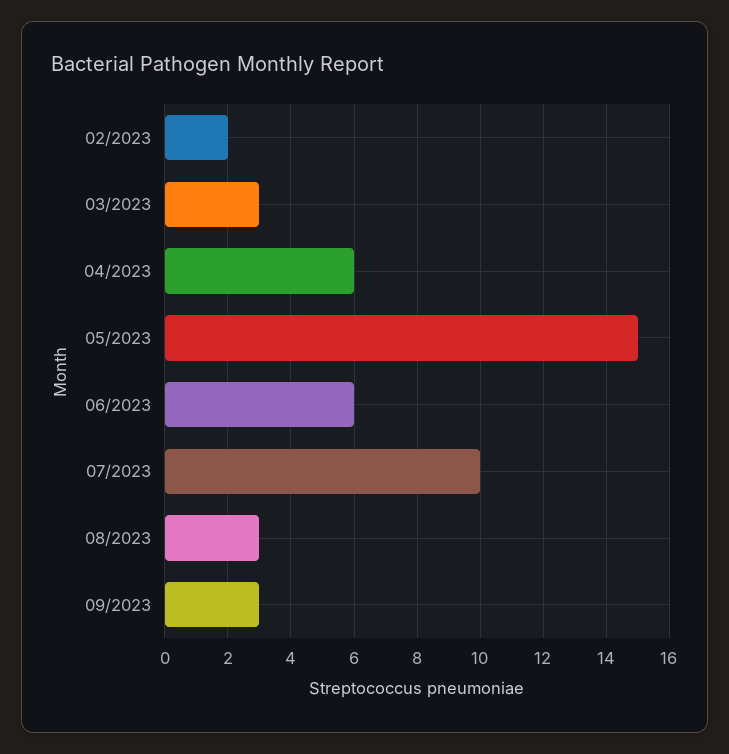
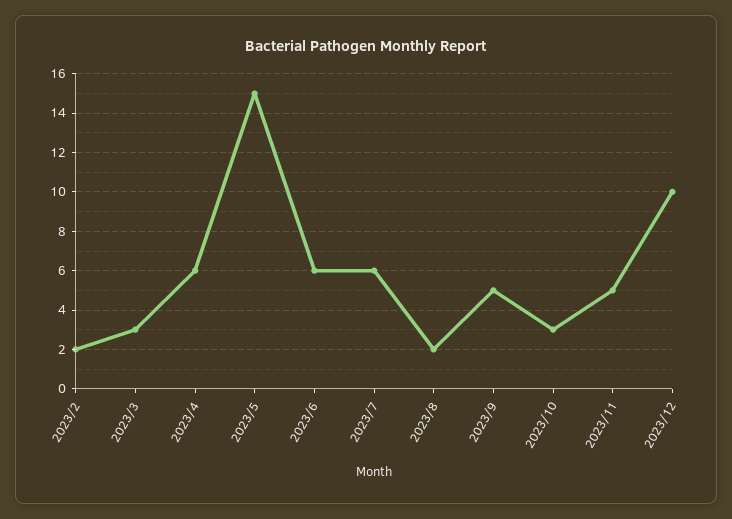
07/2023: 10 -> 6
08/2023: 3 -> 2
09/2023: 3 -> 5
2023/10: none -> 3
2023/11: none -> 5
2023/12: none -> 10

